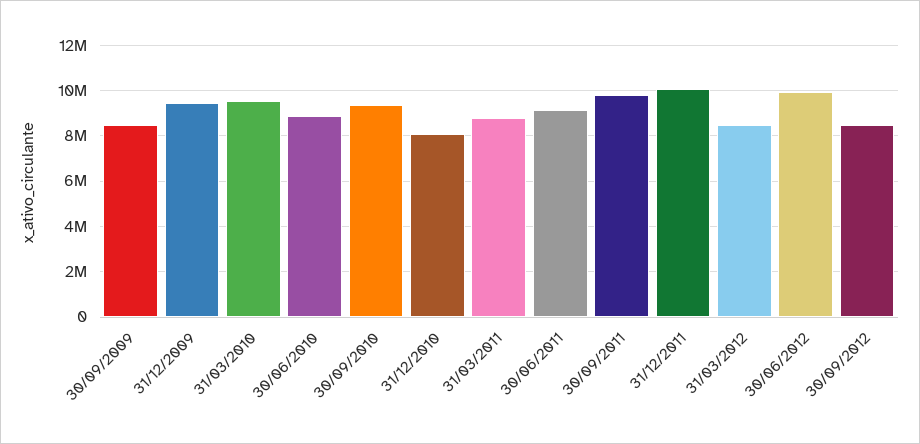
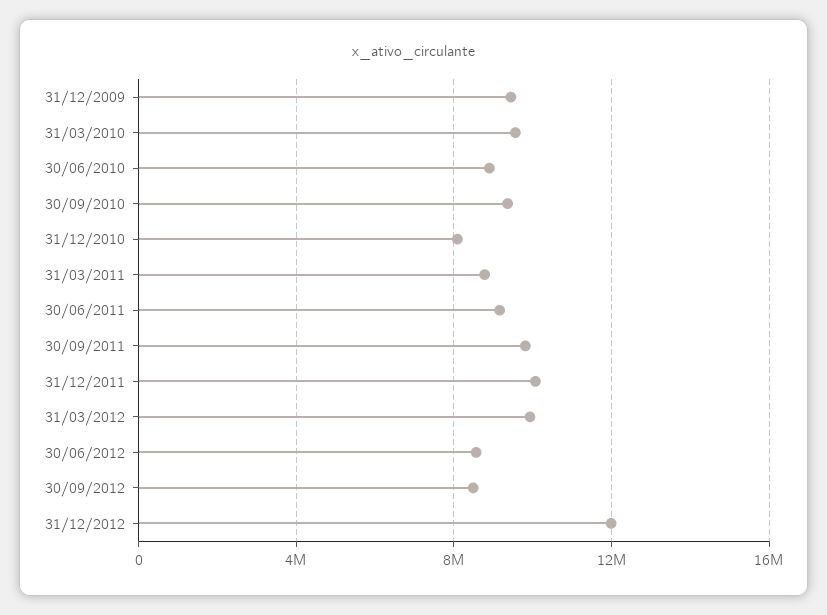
30/09/2009: 8500000 -> none
31/03/2012: 8500000 -> 10000000
30/06/2012: 10000000 -> 8500000
31/12/2012: none -> 12000000

